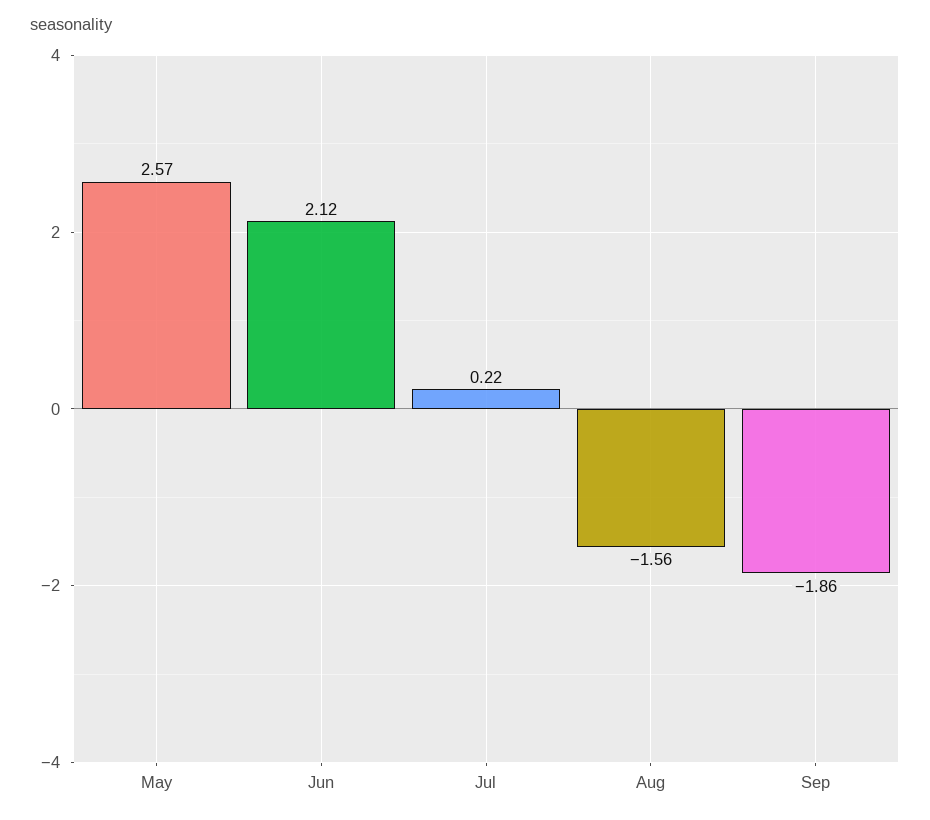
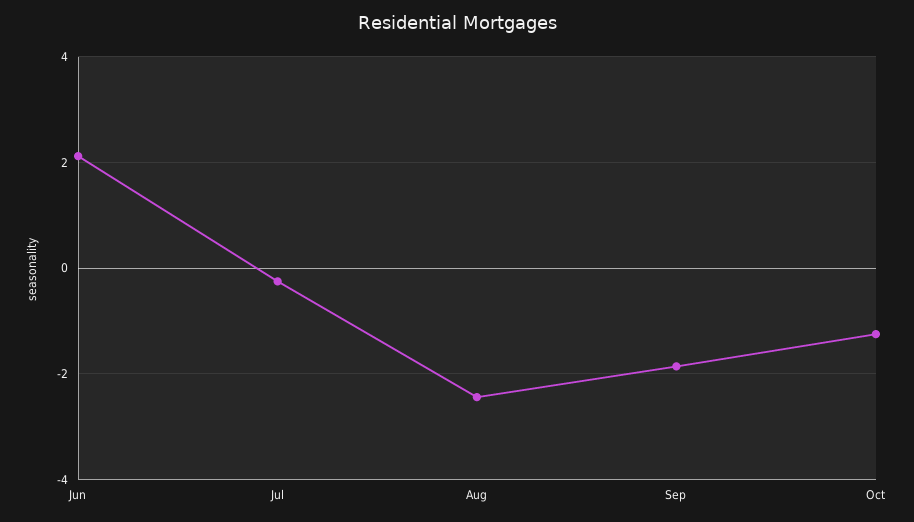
May: 2.57 -> none
Jul: 0.22 -> -0.2
Aug: -1.56 -> -2.4
Oct: none -> -1.2

